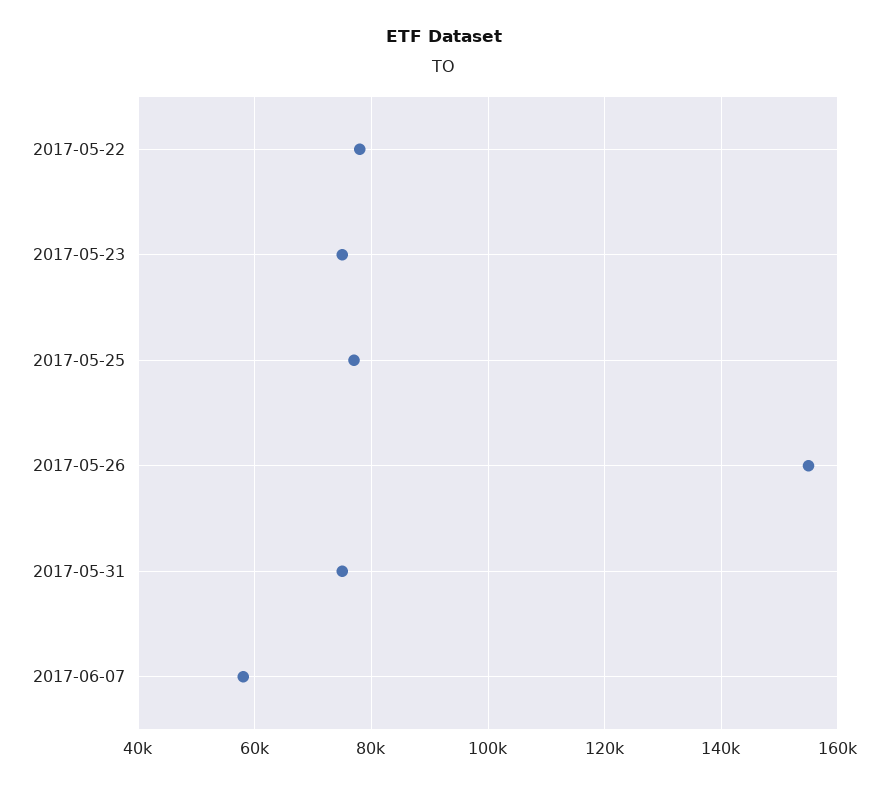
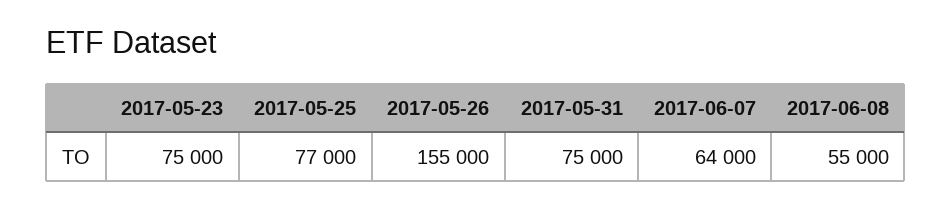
2017-05-22: 78000 -> none
2017-06-07: 58000 -> 64000
2017-06-08: none -> 55000

